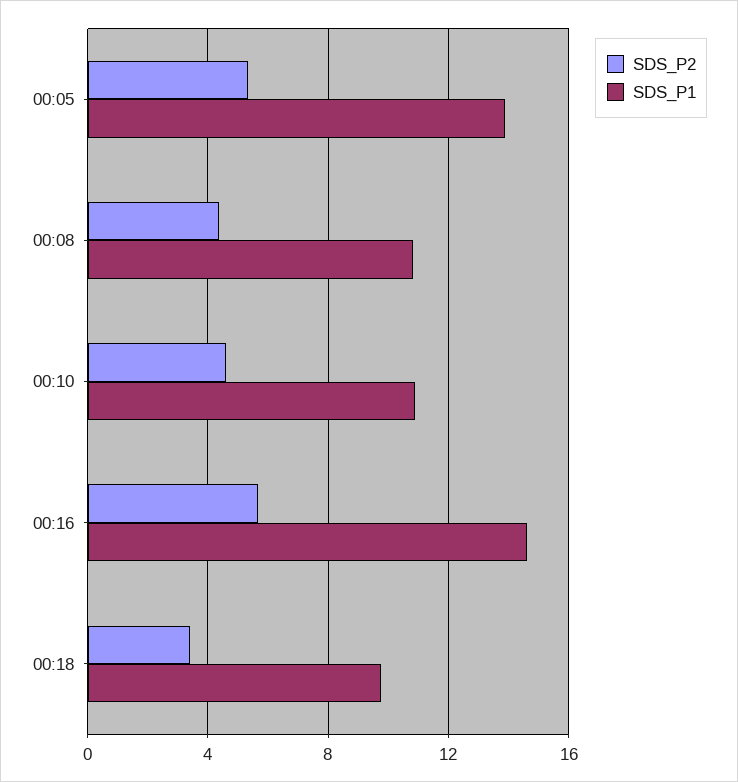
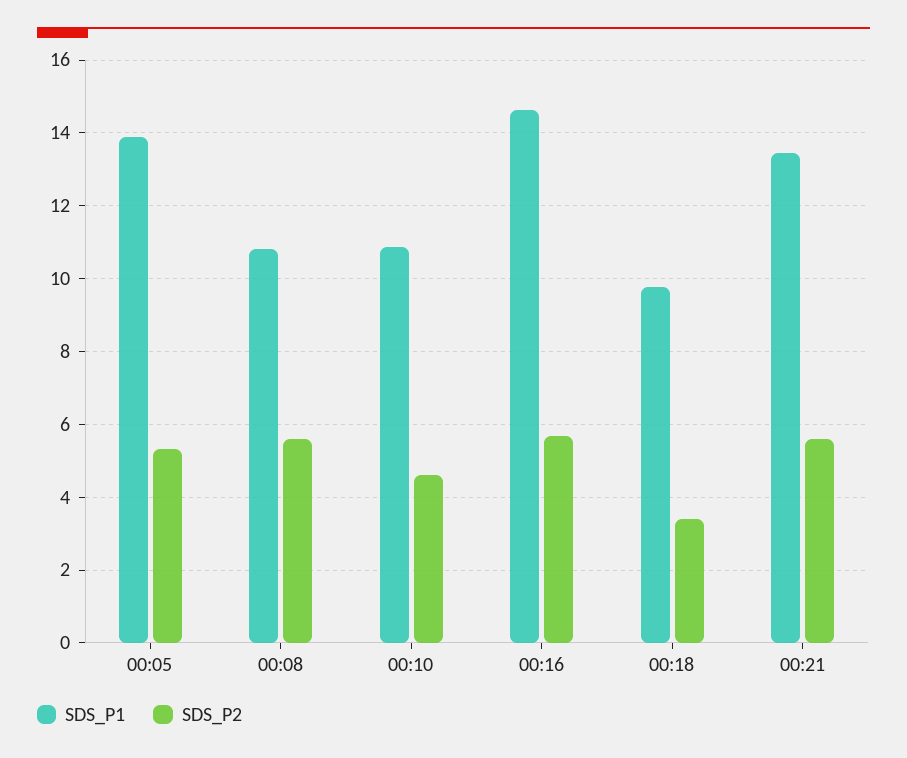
SDS_P2, 00:08: 4.5 -> 5.6
SDS_P1, 00:21: none -> 13.4
SDS_P2, 00:21: none -> 5.6

